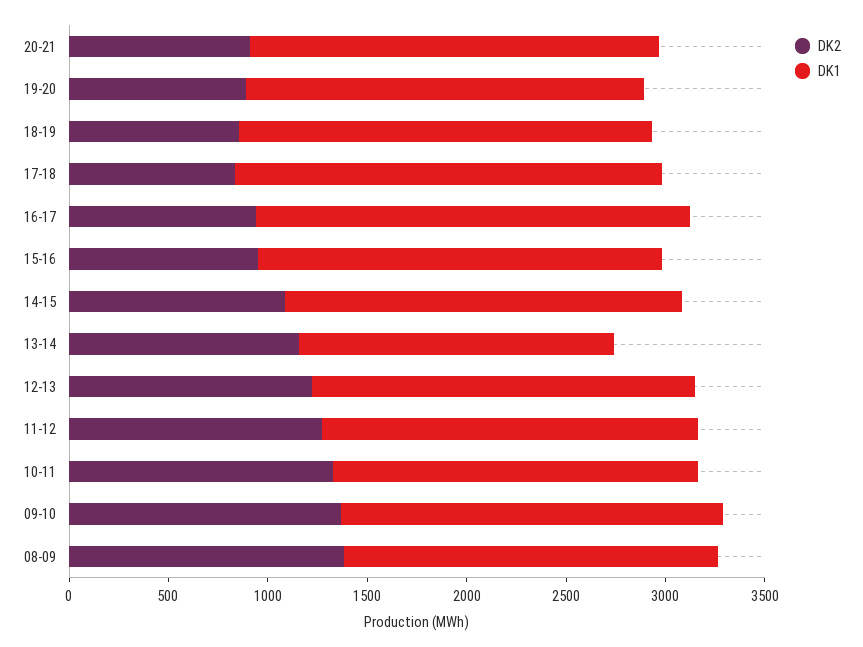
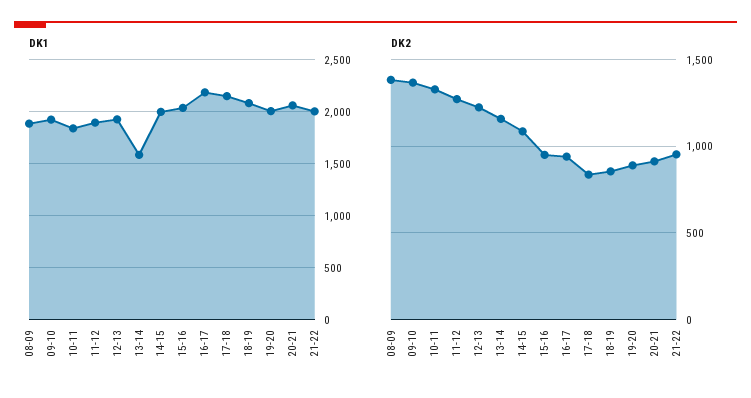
DK1, 21-22: none -> 2000
DK2, 21-22: none -> 950

